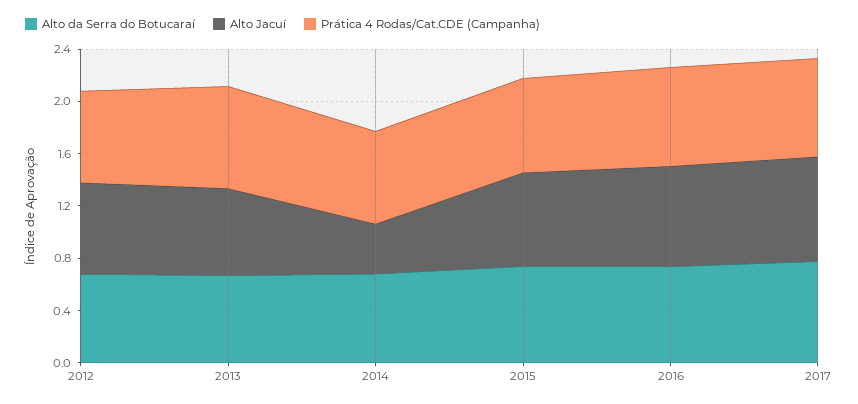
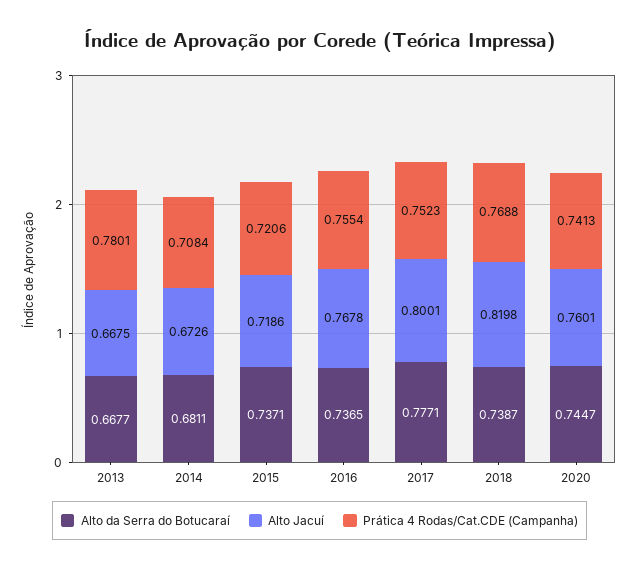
Alto da Serra do Botucaraí, 2012: 0.7 -> none
Alto Jacuí, 2012: 0.7 -> none
Prática 4 Rodas/Cat.CDE (Campanha), 2012: 0.7 -> none
Alto Jacuí, 2014: 0.4 -> 0.6726
Alto da Serra do Botucaraí, 2018: none -> 0.7387
Alto Jacuí, 2018: none -> 0.8198
Prática 4 Rodas/Cat.CDE (Campanha), 2018: none -> 0.7688
Alto da Serra do Botucaraí, 2020: none -> 0.7447
Alto Jacuí, 2020: none -> 0.7601
Prática 4 Rodas/Cat.CDE (Campanha), 2020: none -> 0.7413

